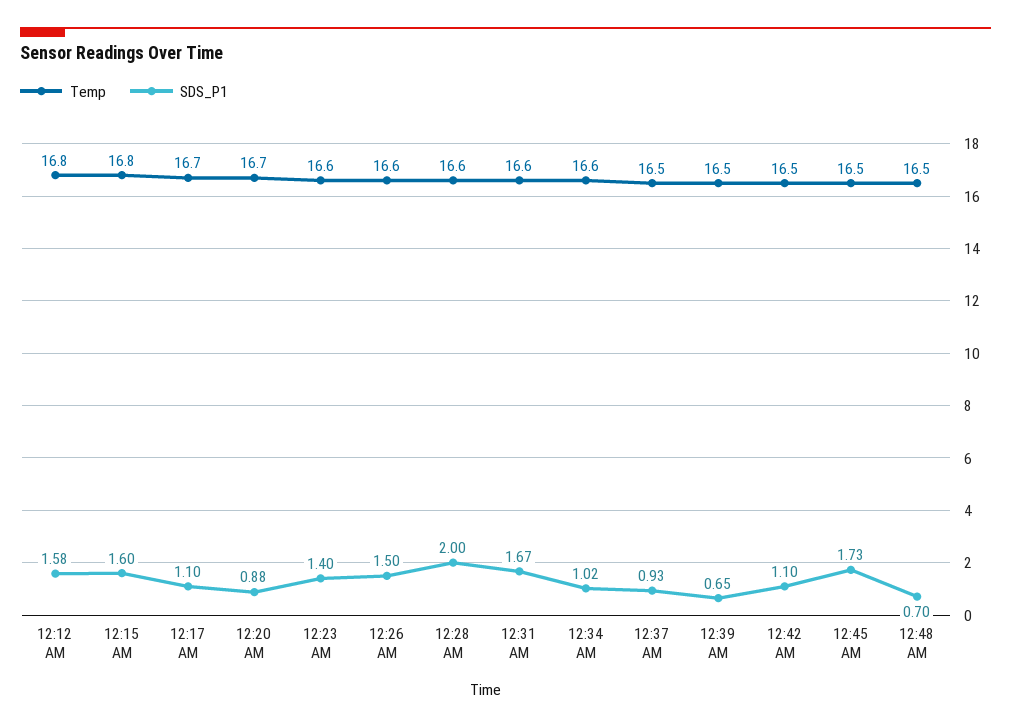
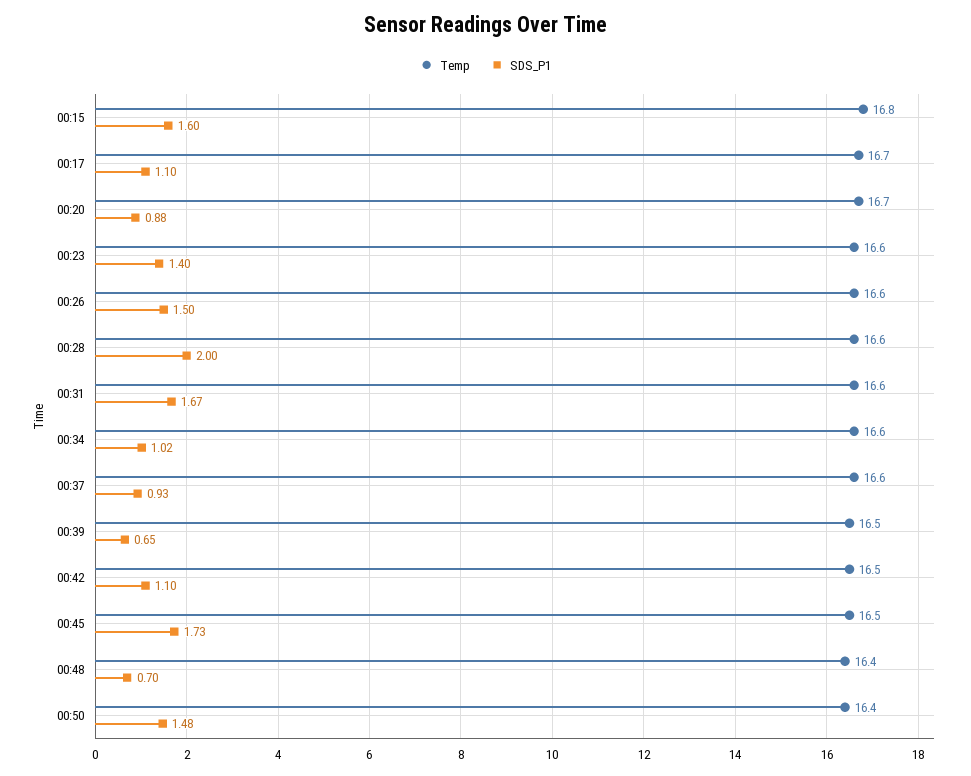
Temp, 12:12 AM: 16.8 -> none
SDS_P1, 12:12 AM: 1.58 -> none
Temp, 12:37 AM: 16.5 -> 16.6
Temp, 12:48 AM: 16.5 -> 16.4
Temp, 00:50: none -> 16.4
SDS_P1, 00:50: none -> 1.48

